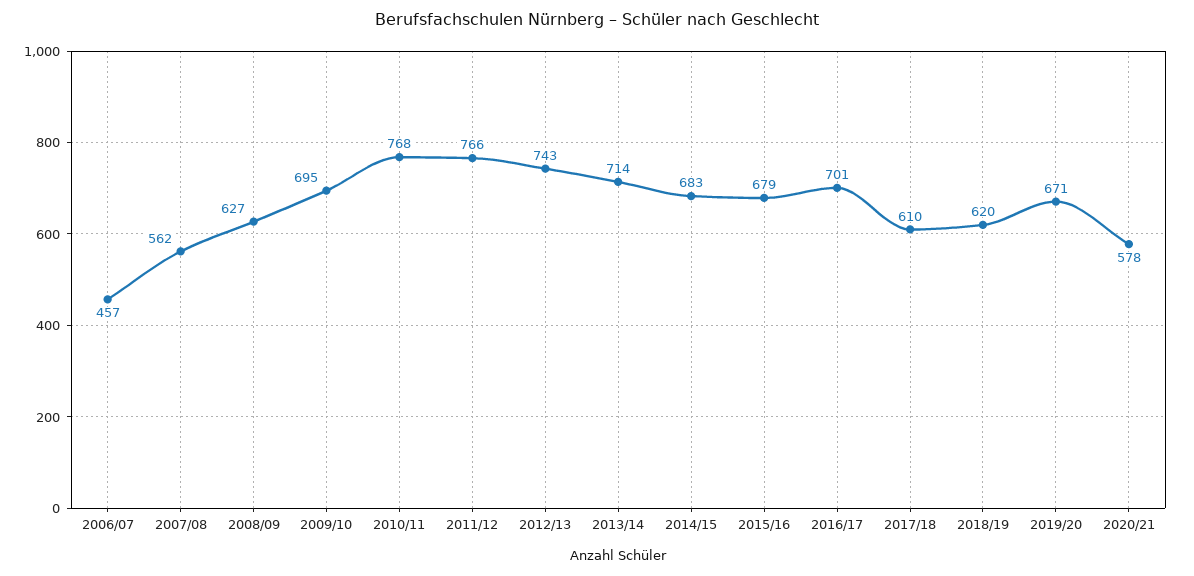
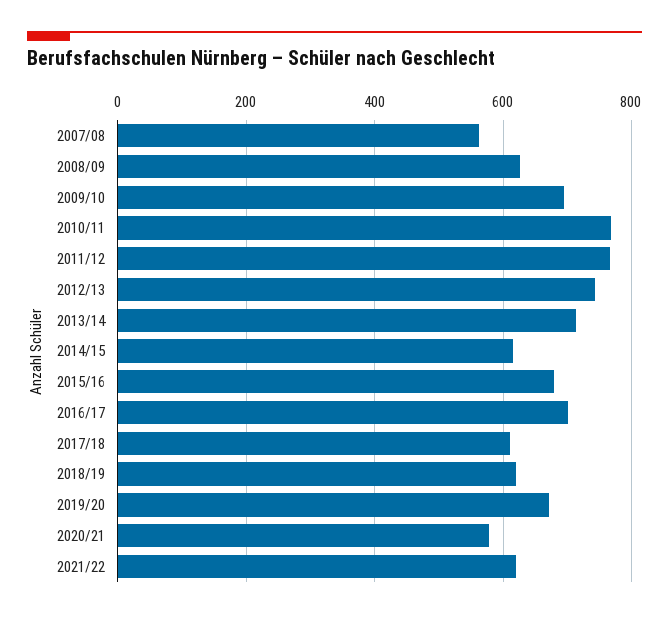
2006/07: 457 -> none
2014/15: 683 -> 620
2021/22: none -> 620

